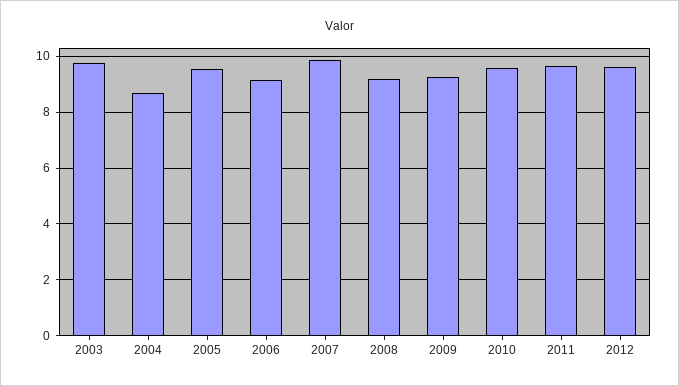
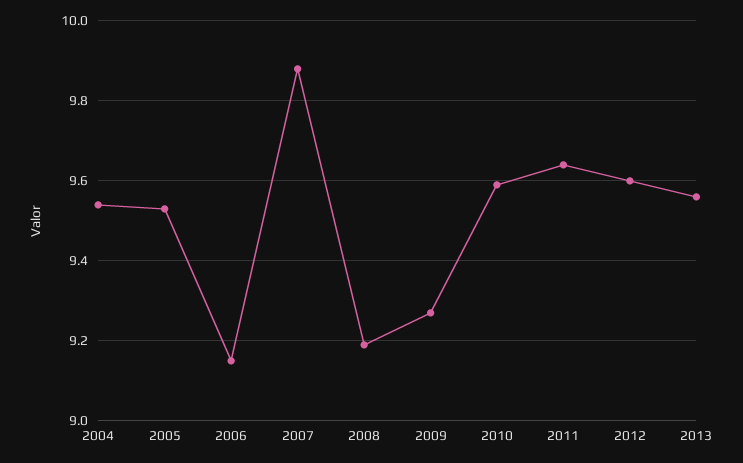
2003: 9.75 -> none
2004: 8.75 -> 9.55
2013: none -> 9.55

